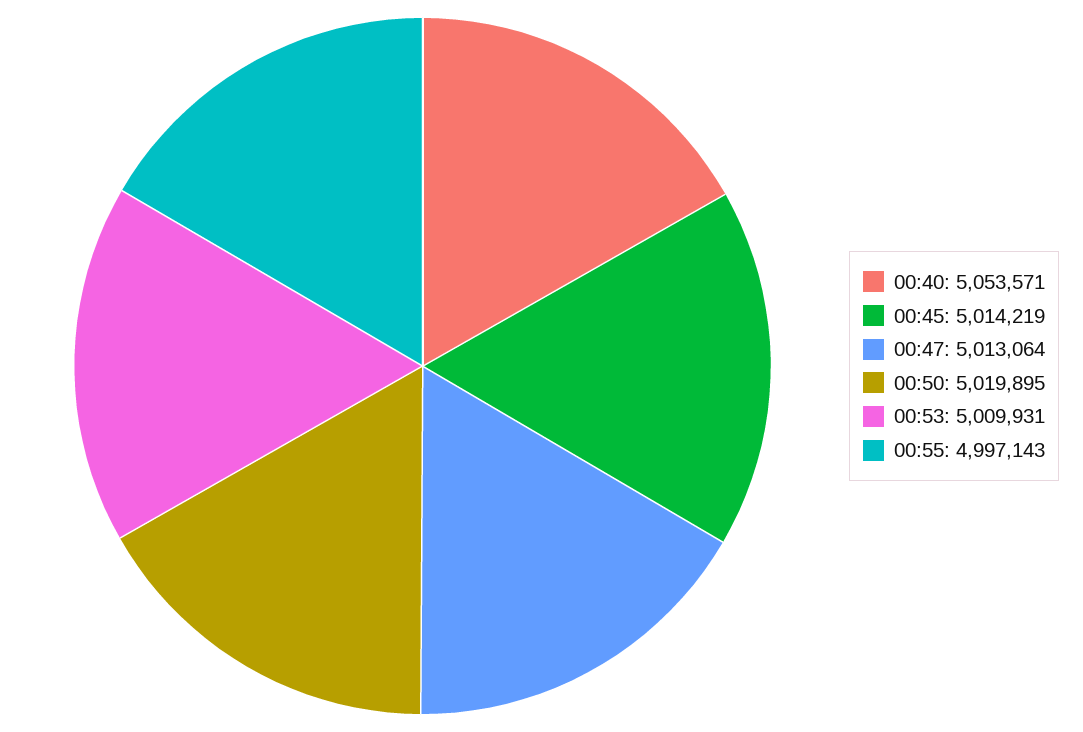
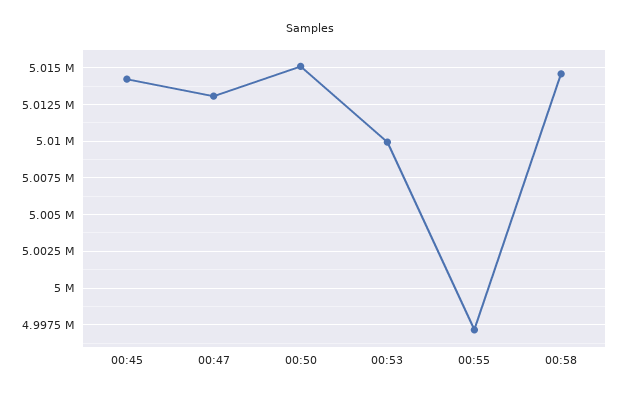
00:40: 5053571 -> none
00:50: 5019895 -> 5015000
00:58: none -> 5014500

